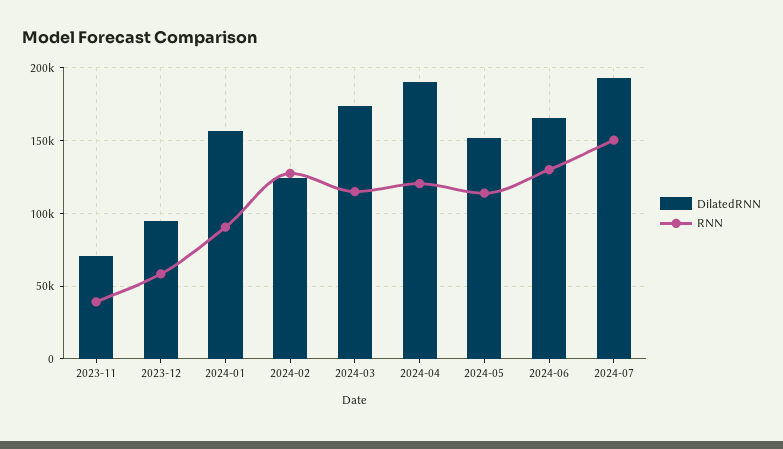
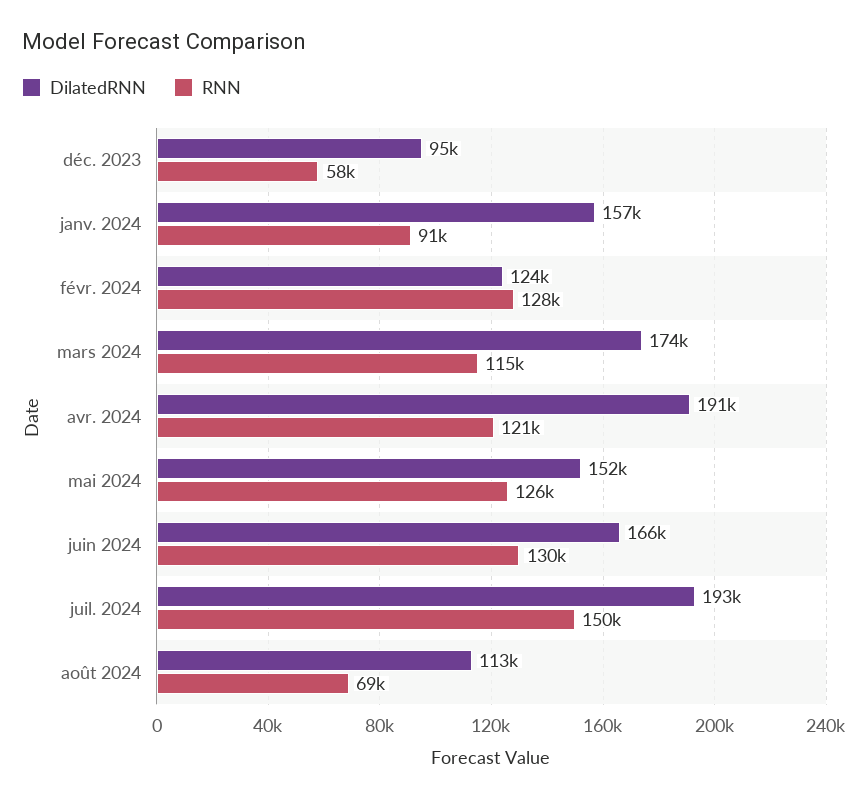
DilatedRNN, 2023-11: 70000 -> none
RNN, 2023-11: 40000 -> none
RNN, 2024-05: 115000 -> 126000
DilatedRNN, août 2024: none -> 113000
RNN, août 2024: none -> 69000

